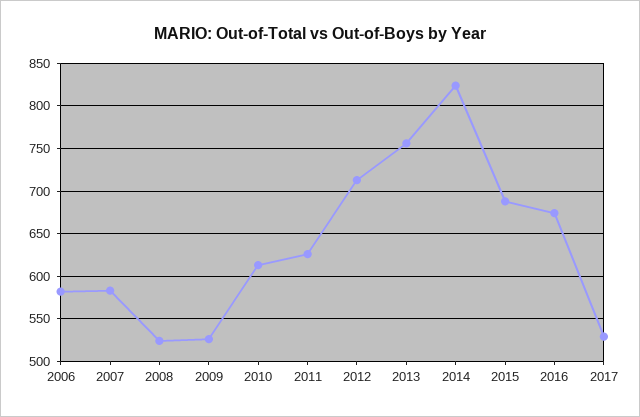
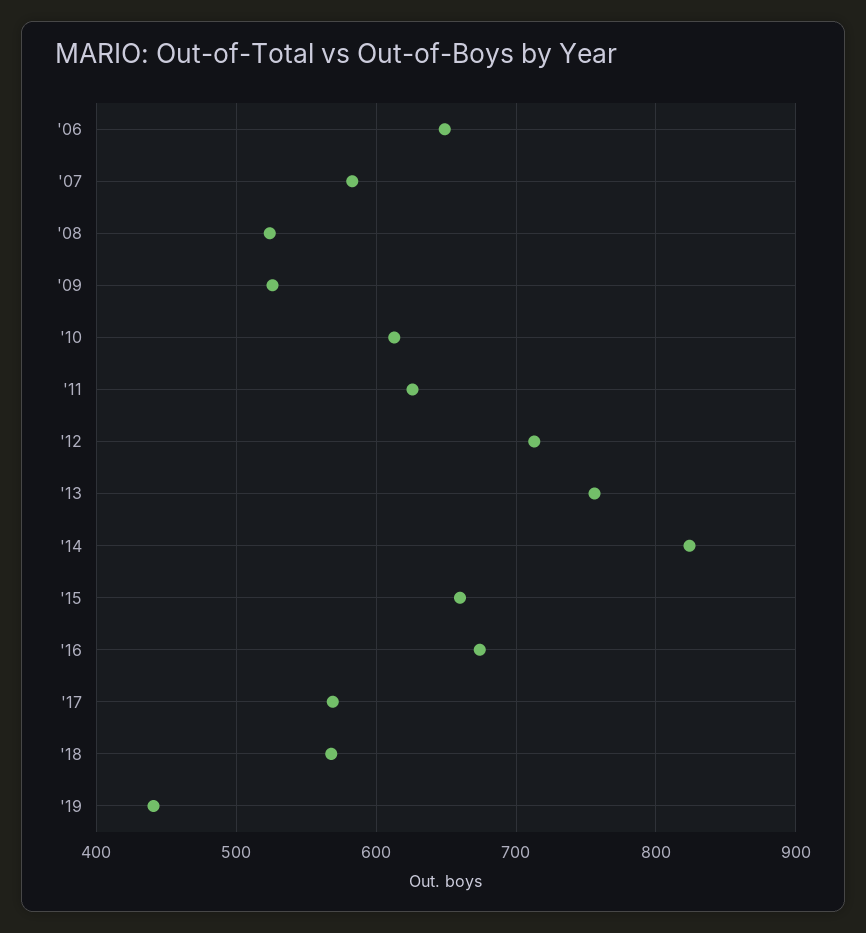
2006: 580 -> 650
2015: 690 -> 660
2017: 530 -> 570
'18: none -> 570
'19: none -> 440

